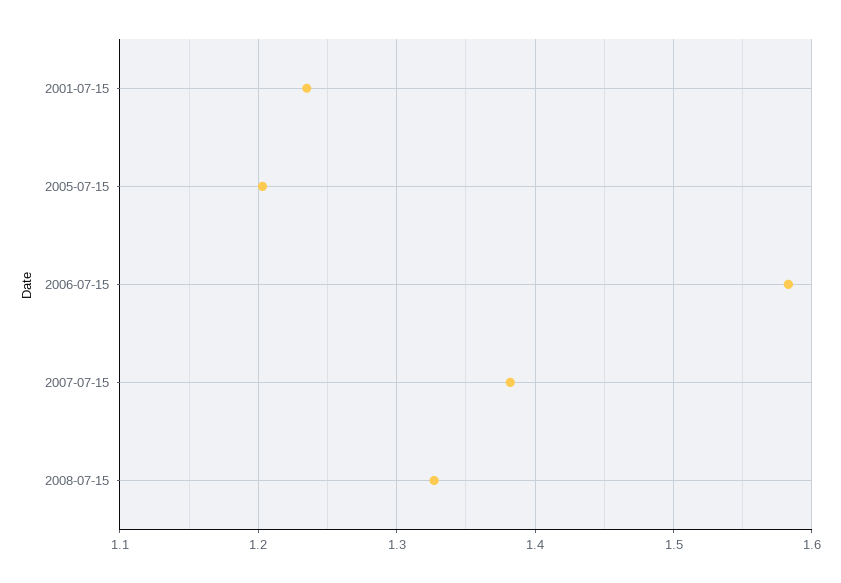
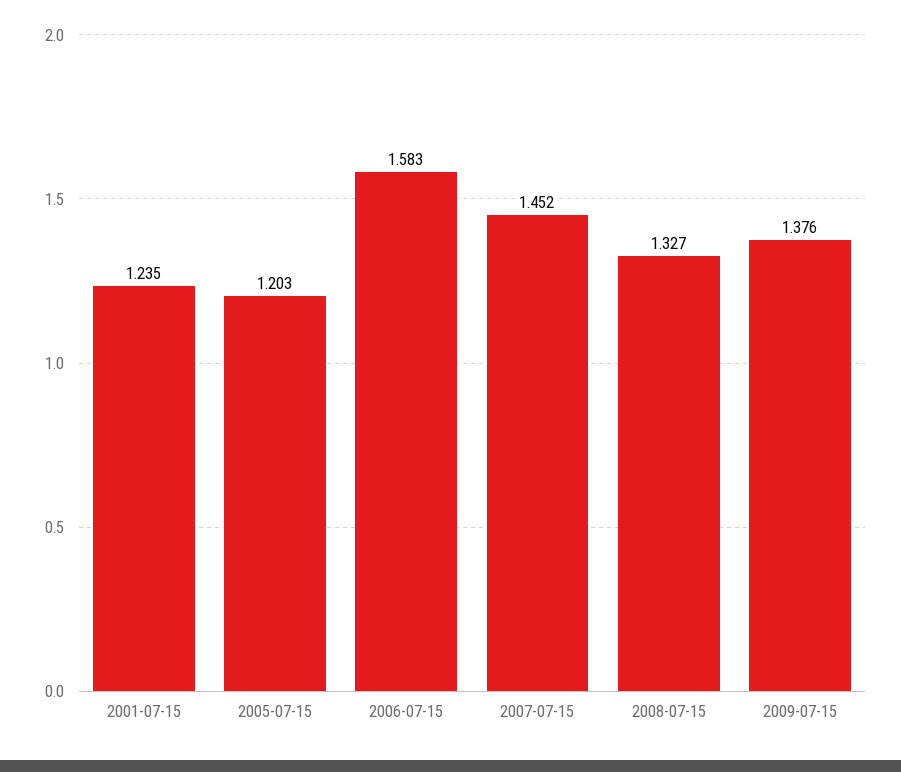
2007-07-15: 1.38 -> 1.452
2009-07-15: none -> 1.376

